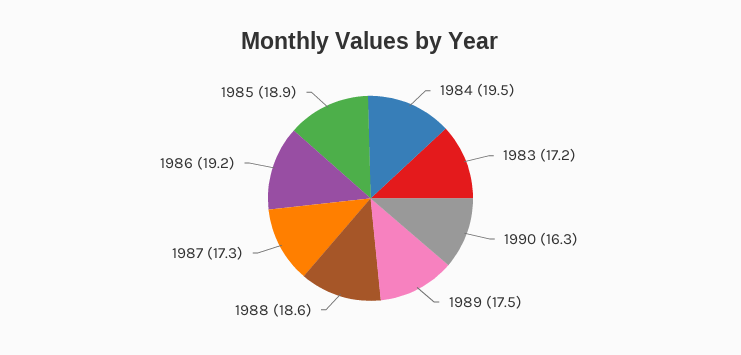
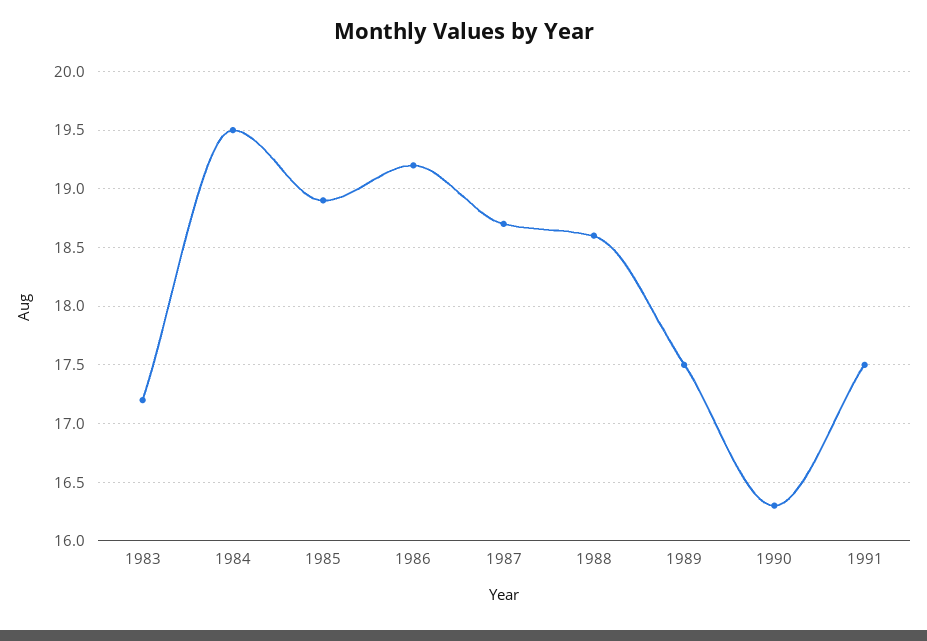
1987: 17.3 -> 18.7
1991: none -> 17.5

